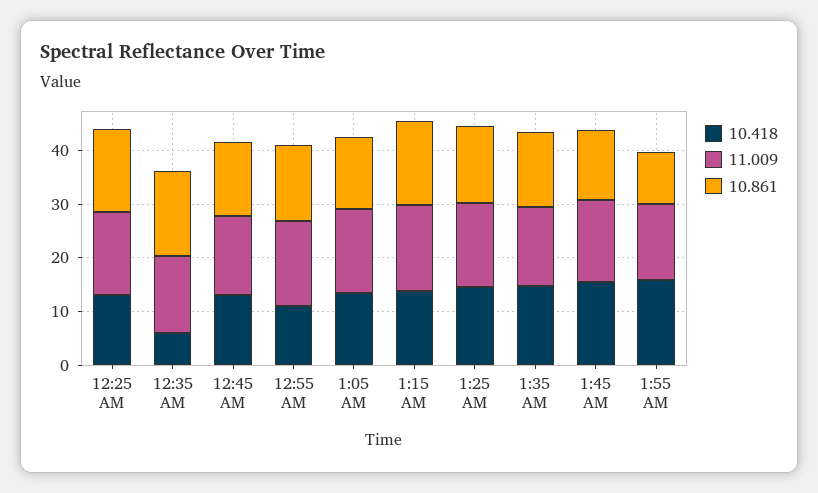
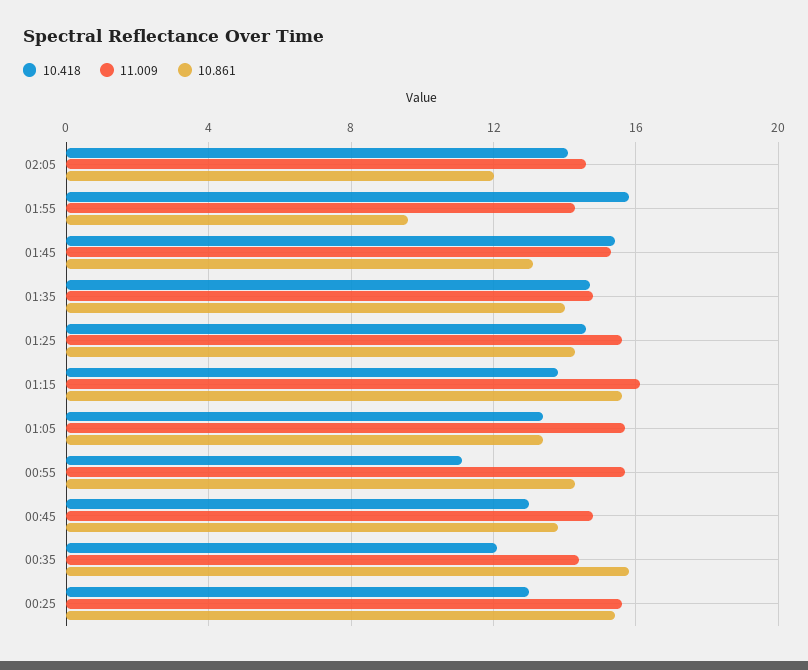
10.418, 12:35 AM: 6 -> 12
10.418, 02:05: none -> 14
11.009, 02:05: none -> 14.5
10.861, 02:05: none -> 12

